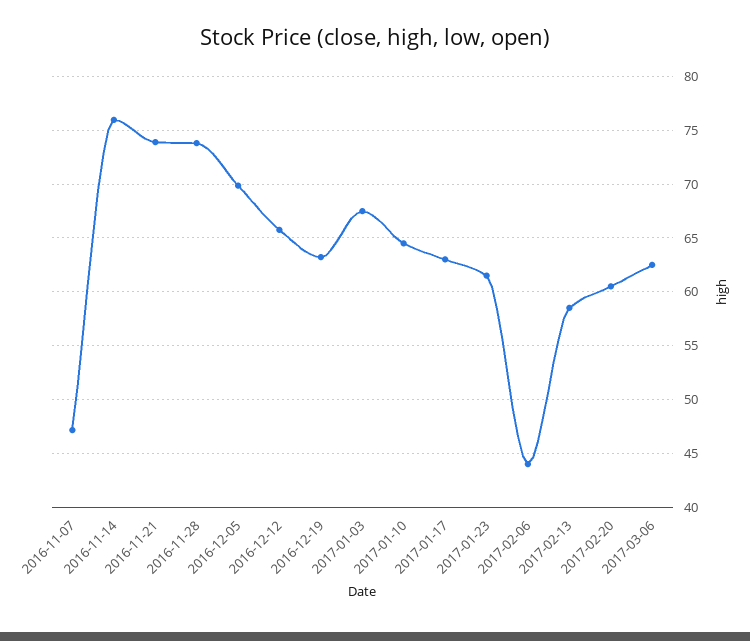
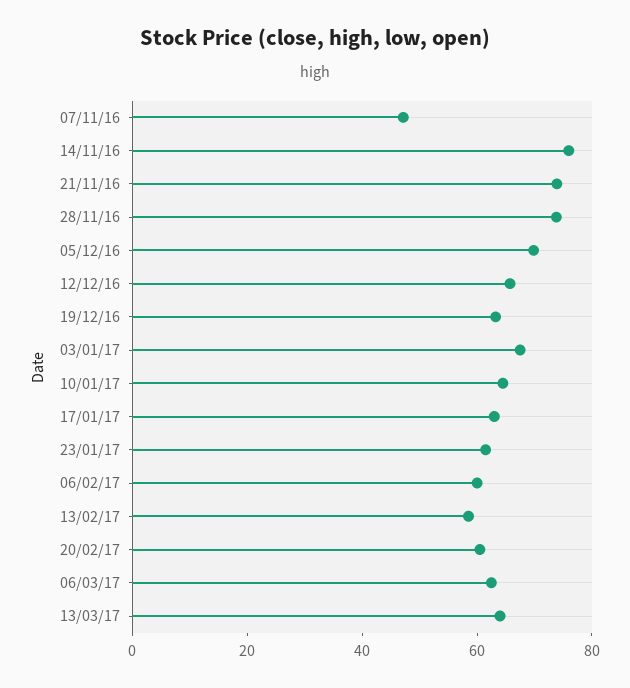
2017-02-06: 44 -> 60
13/03/17: none -> 65

